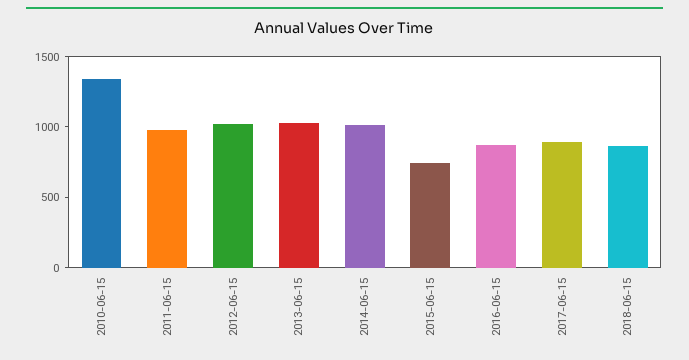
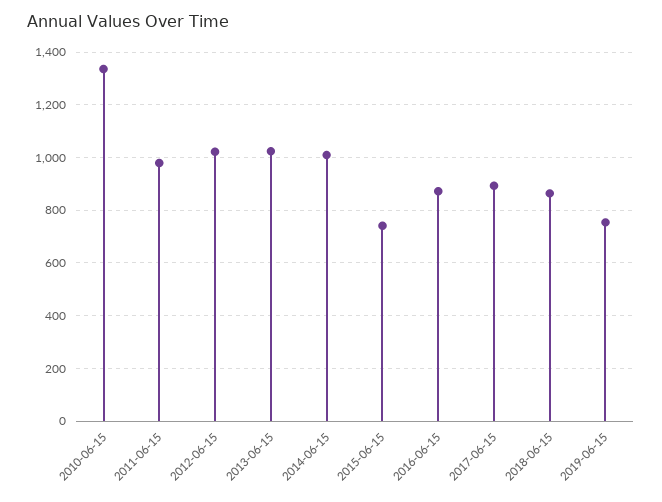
2019-06-15: none -> 750

